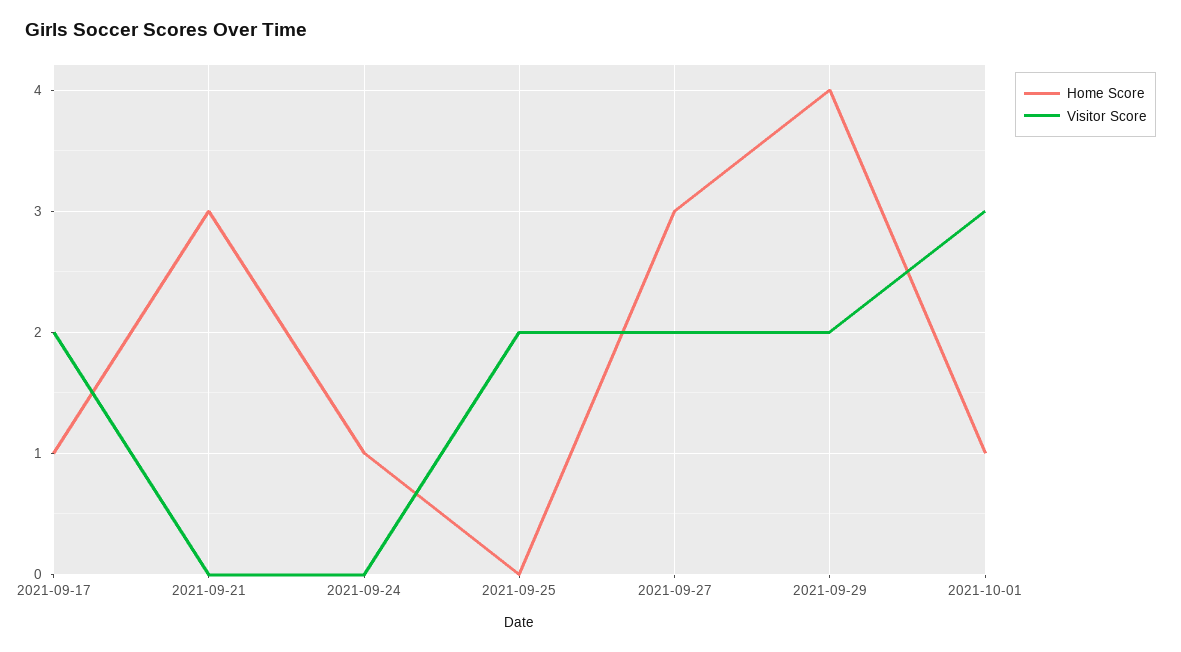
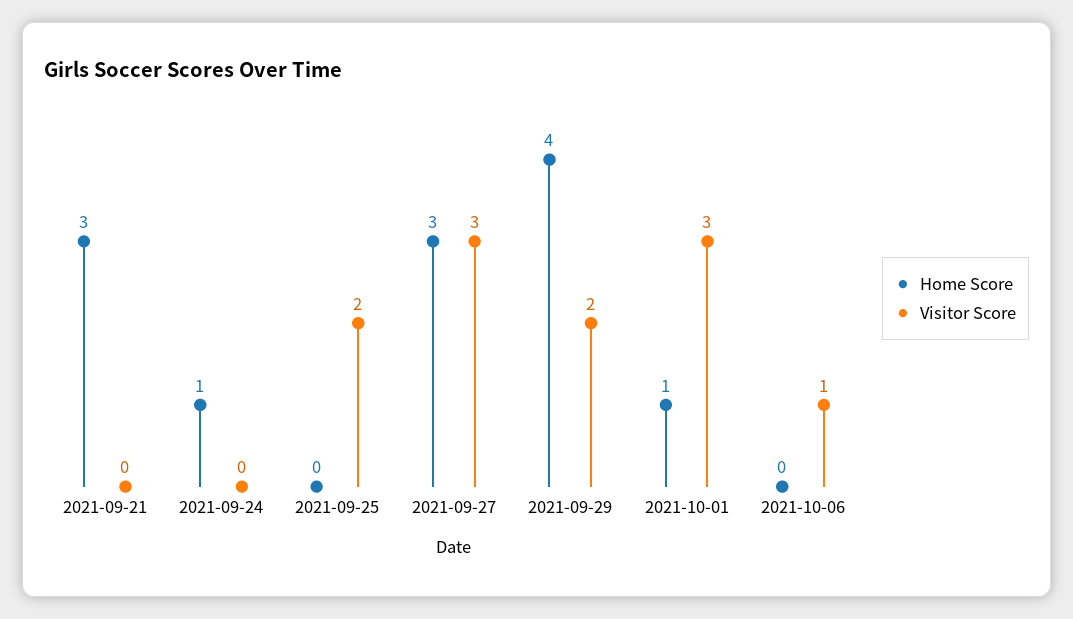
Home Score, 2021-09-17: 1 -> none
Visitor Score, 2021-09-17: 2 -> none
Visitor Score, 2021-09-27: 2 -> 3
Home Score, 2021-10-06: none -> 0
Visitor Score, 2021-10-06: none -> 1

